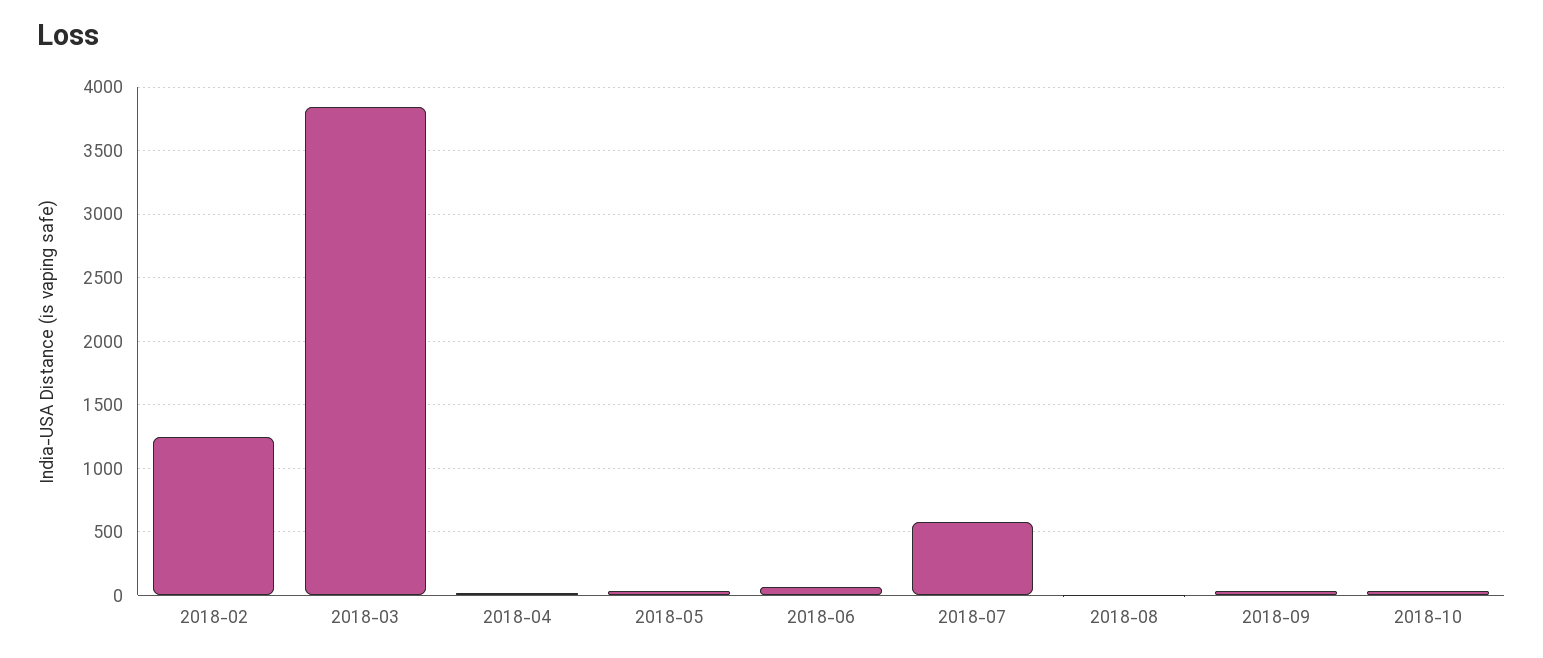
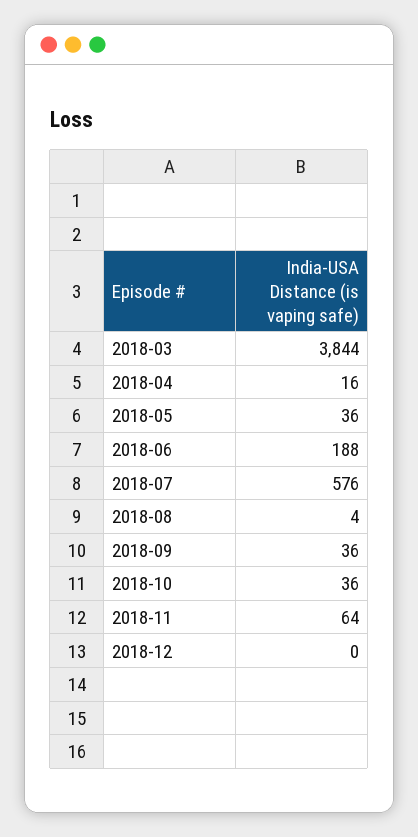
2018-02: 1250 -> none
2018-06: 50 -> 188
2018-11: none -> 64
2018-12: none -> 0

